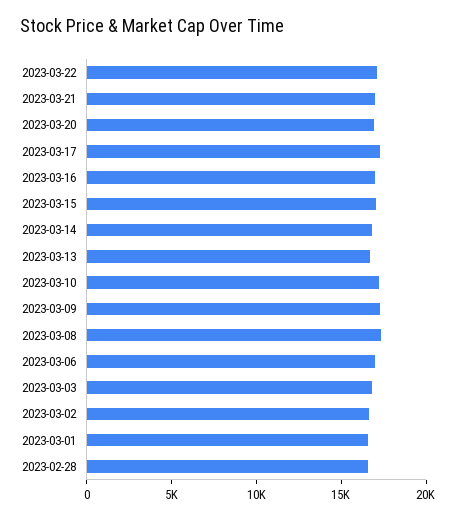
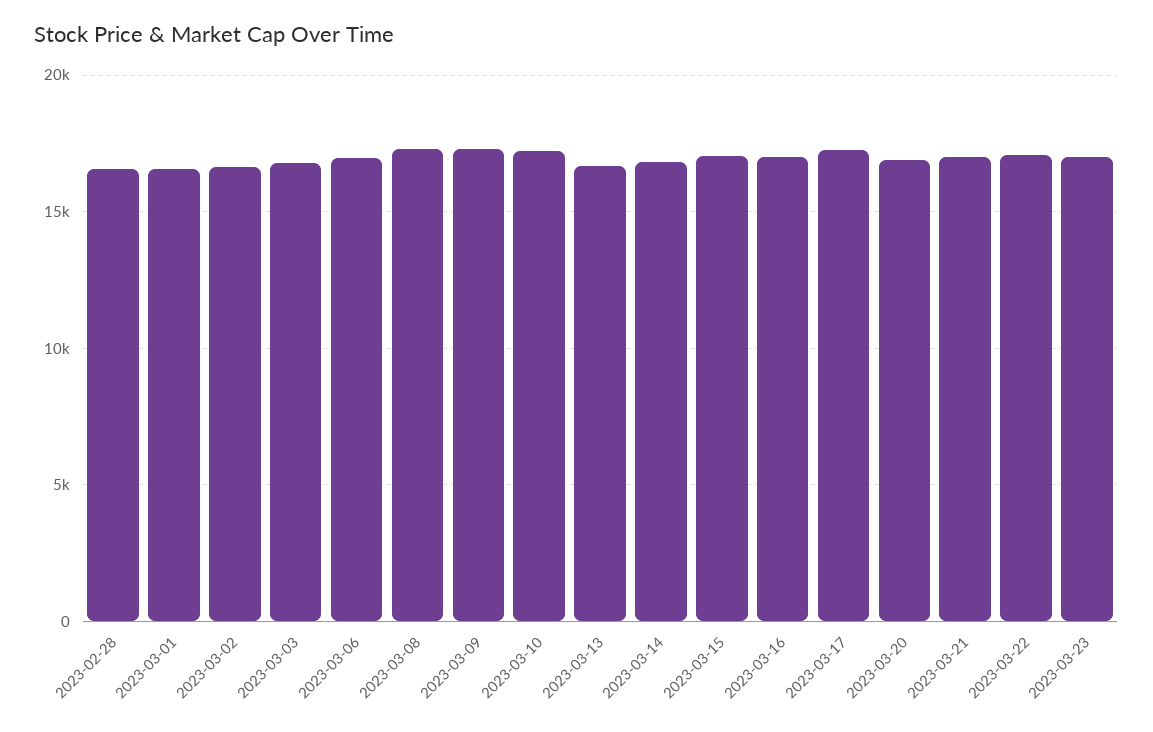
2023-03-23: none -> 17000

